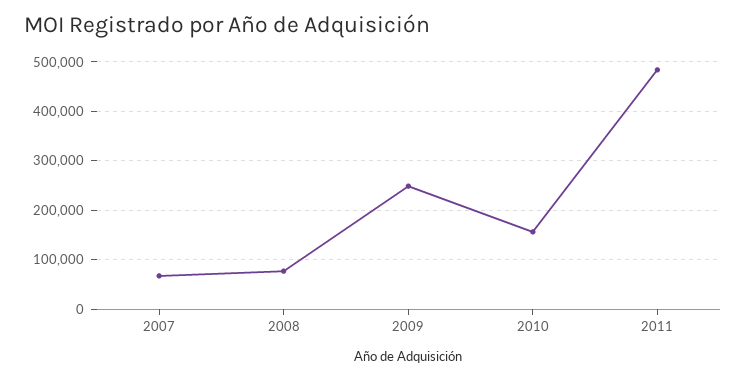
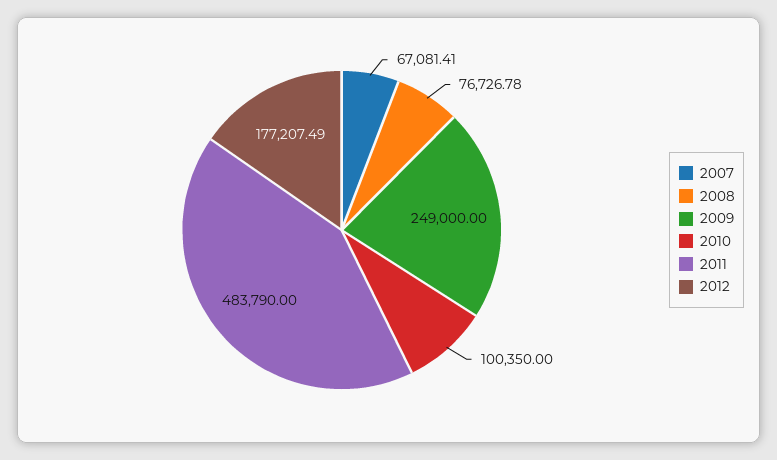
2010: 160000 -> 100350
2012: none -> 177207.49

